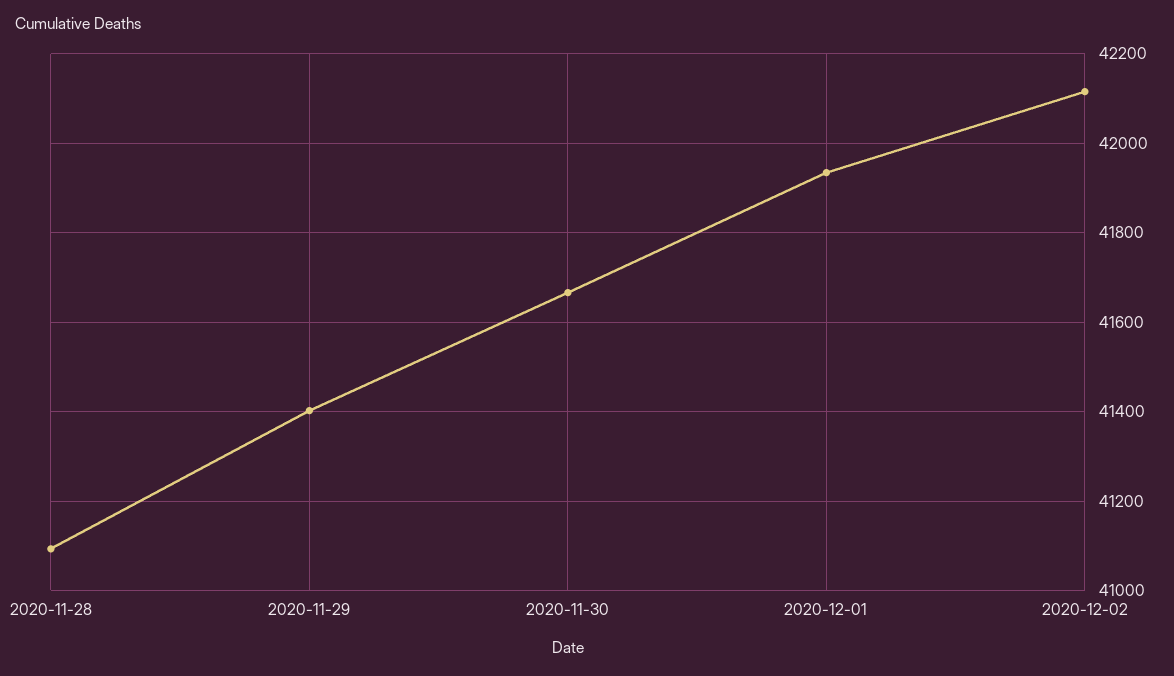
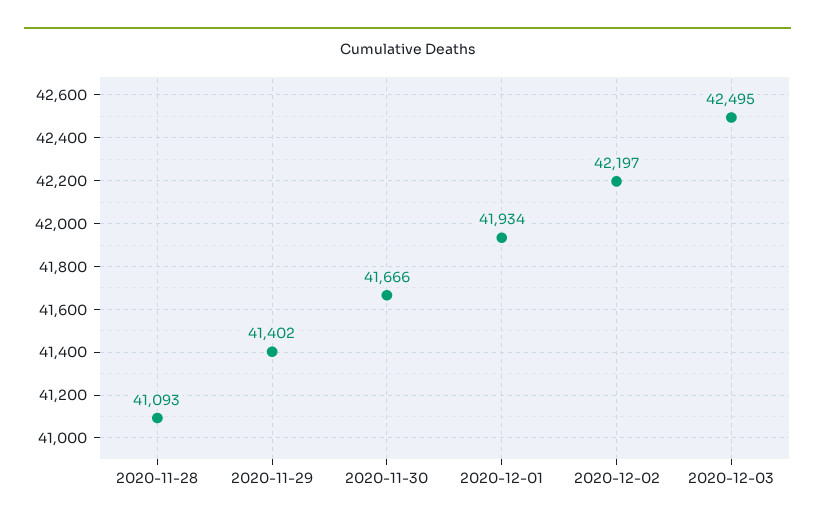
2020-12-02: 42120 -> 42197
2020-12-03: none -> 42495

